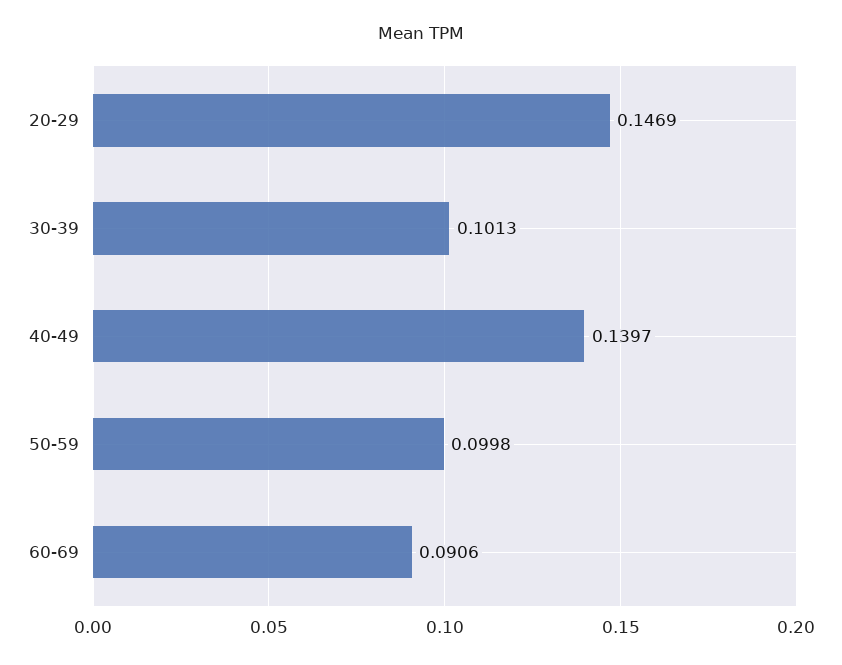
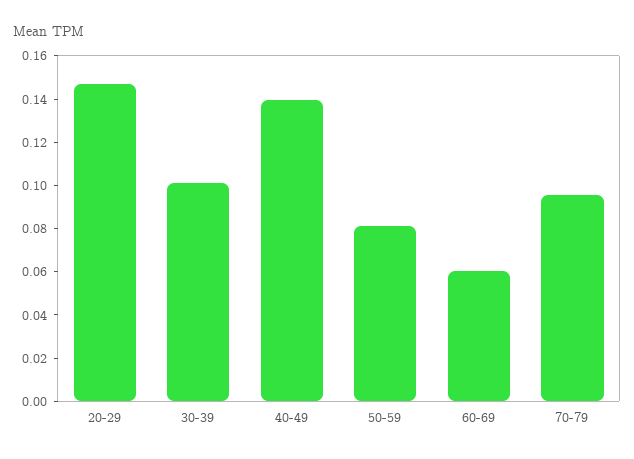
50-59: 0.0998 -> 0.08
60-69: 0.0906 -> 0.06
70-79: none -> 0.095

